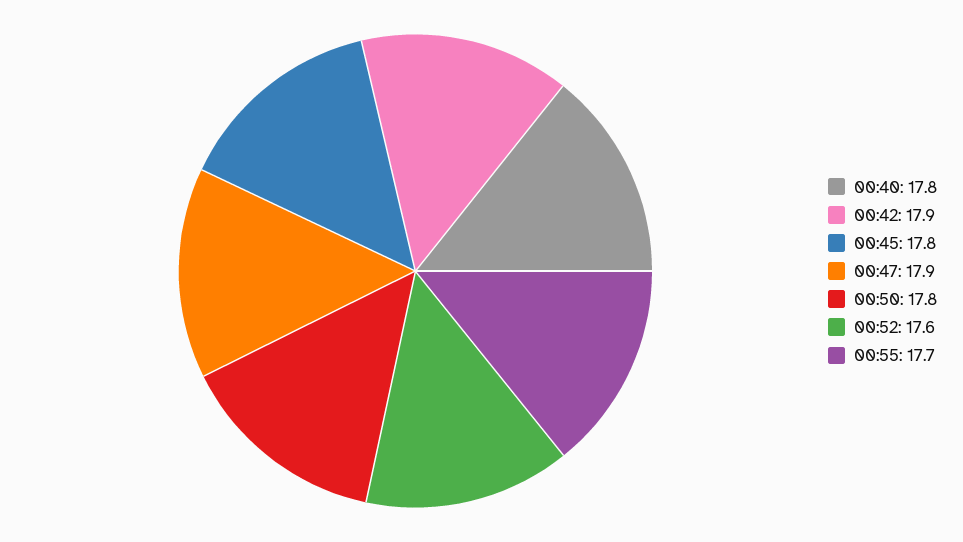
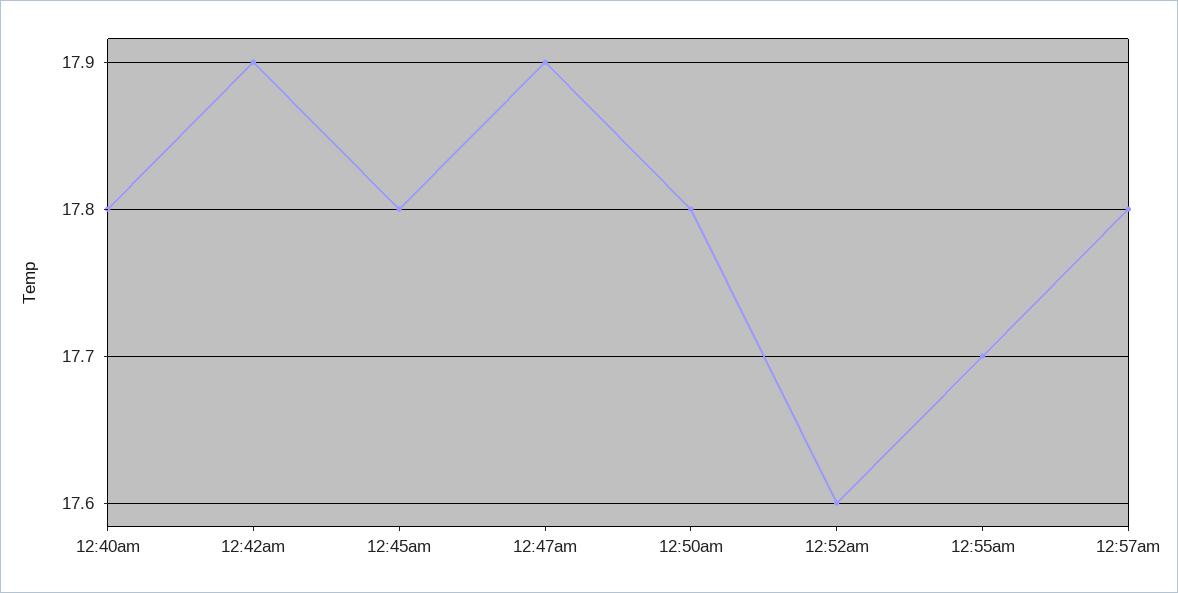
12:57am: none -> 17.8

